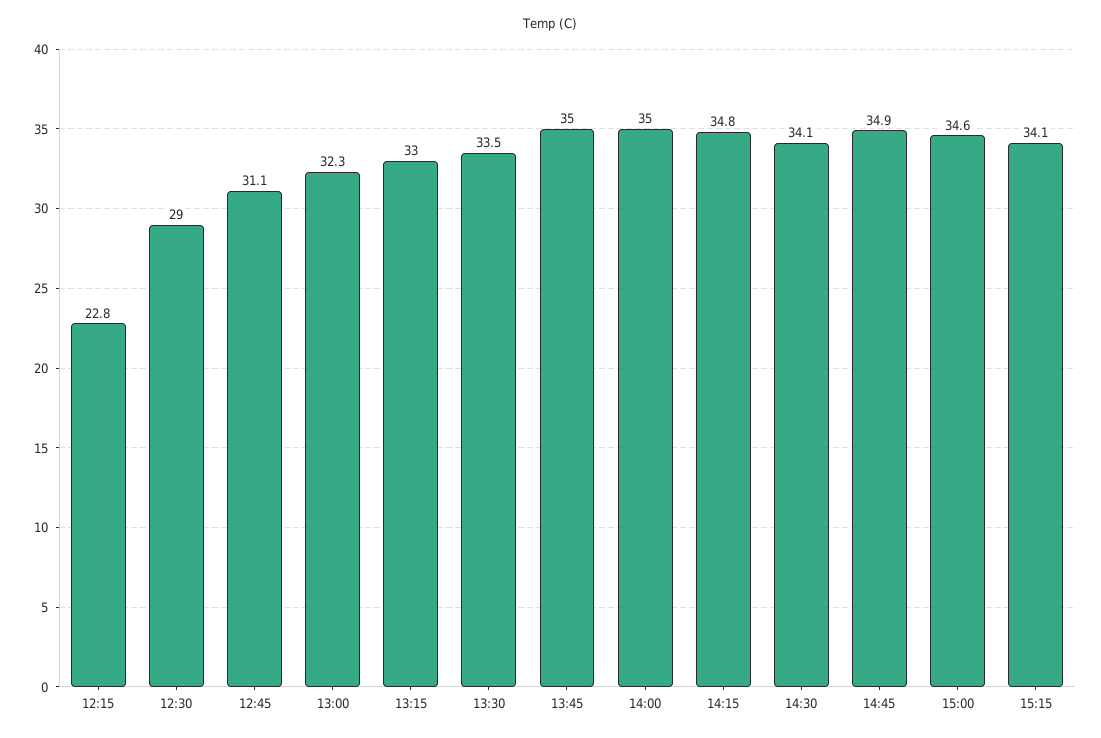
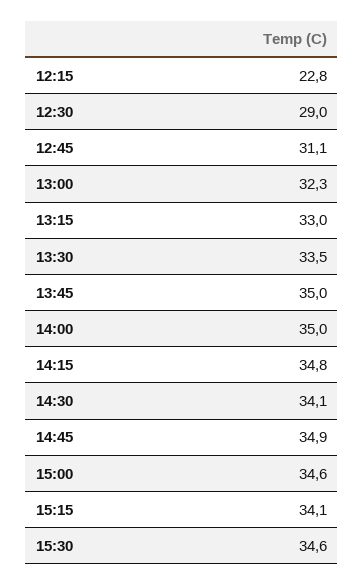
15:30: none -> 34.6

